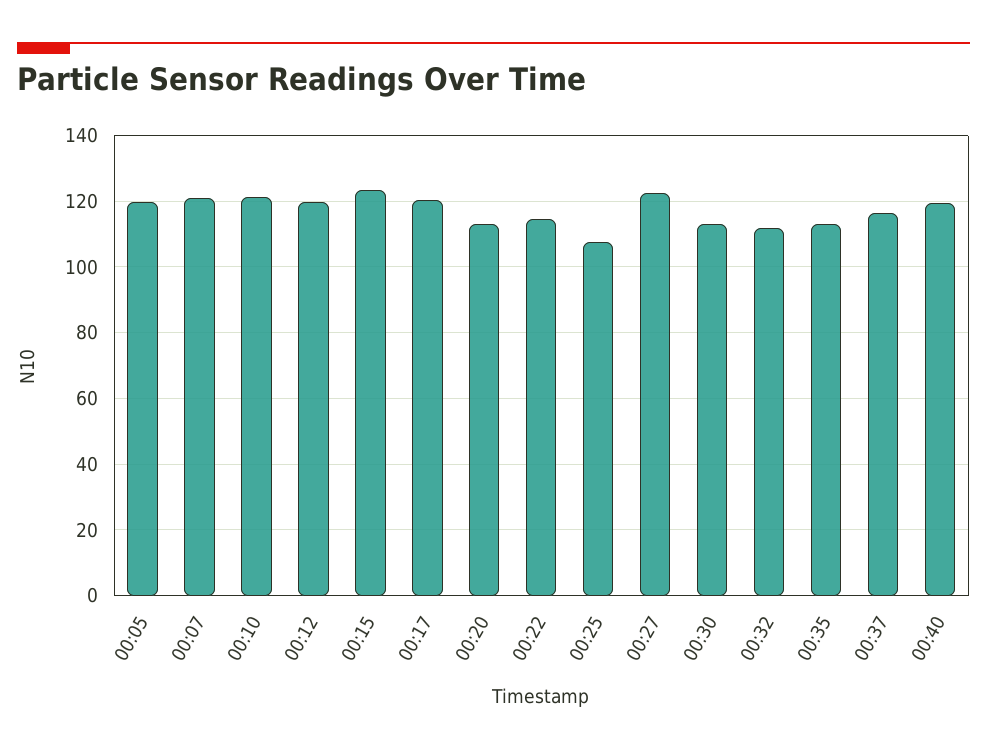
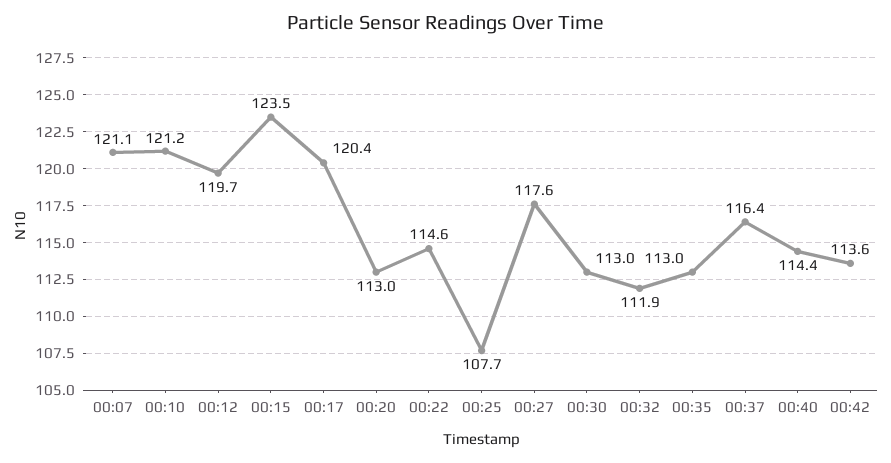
00:05: 120 -> none
00:27: 122 -> 117.6
00:40: 120 -> 114.4
00:42: none -> 113.6

